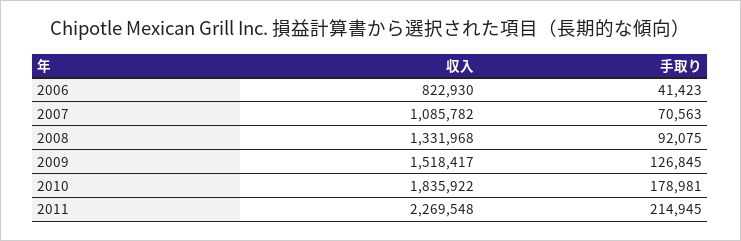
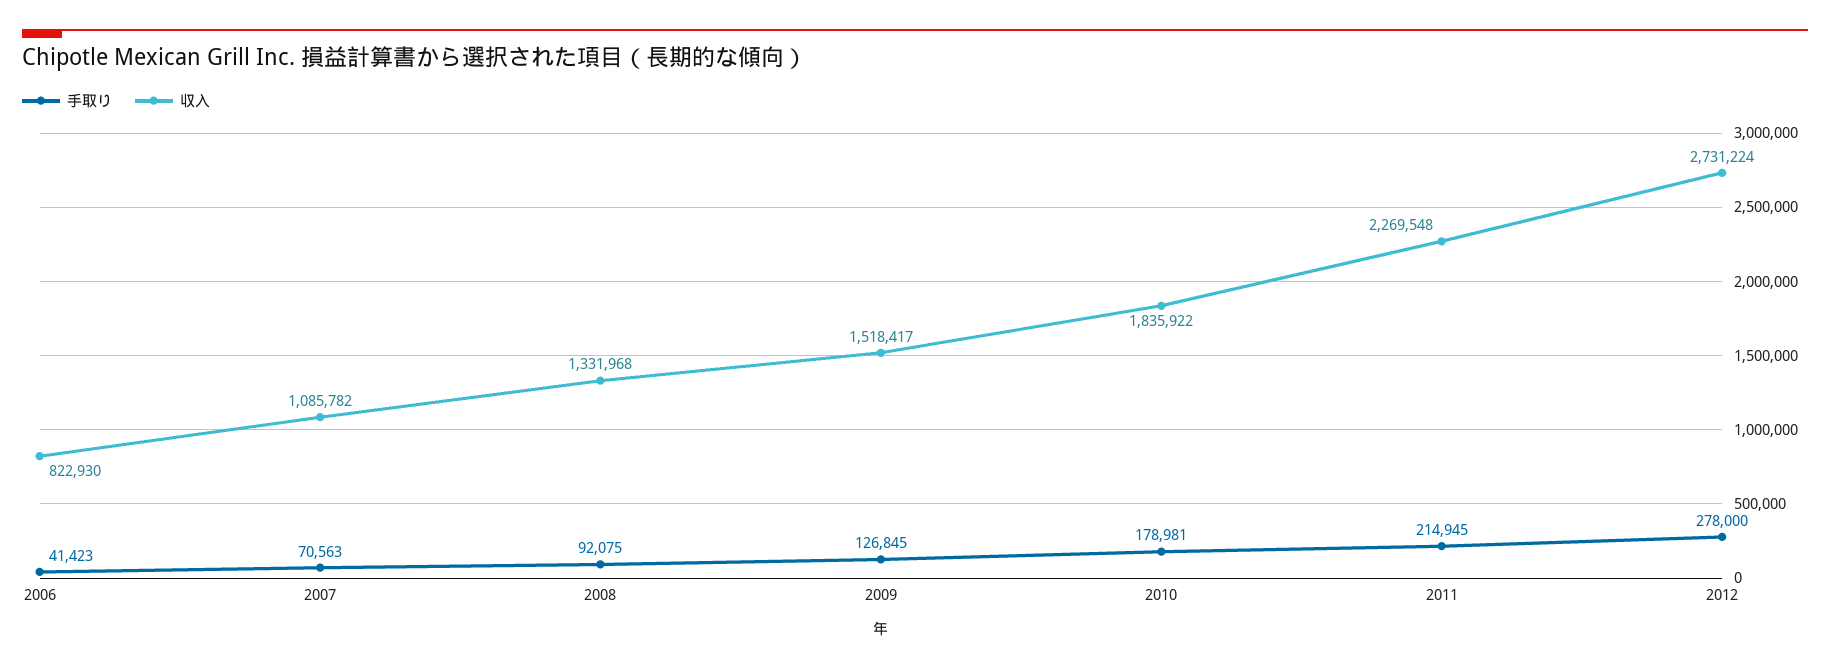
手取り, 2012: none -> 278000
収入, 2012: none -> 2731224

